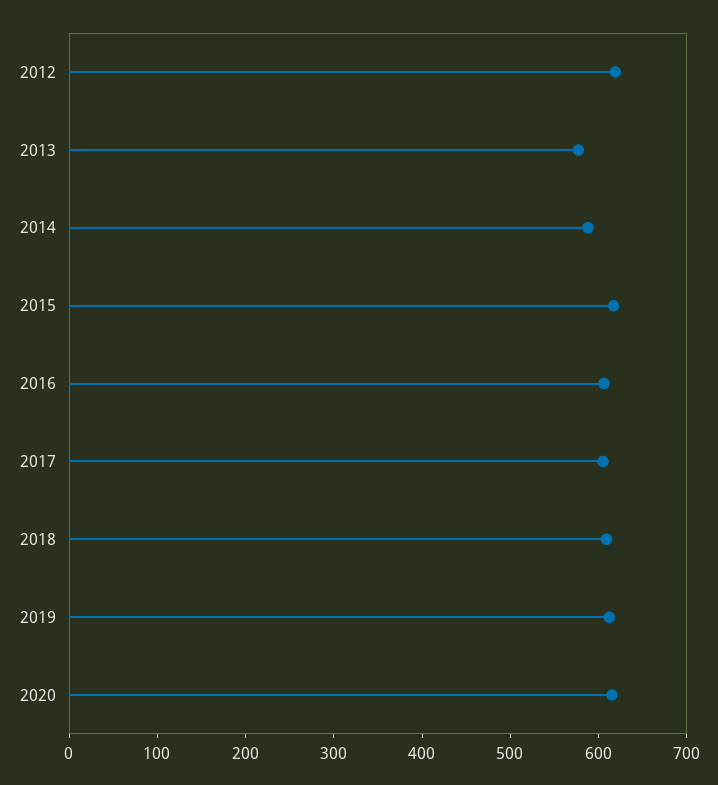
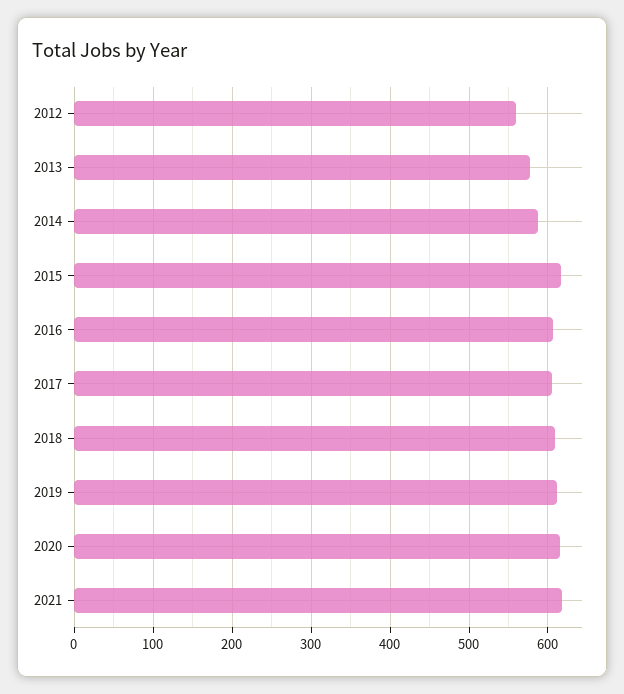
2012: 620 -> 560
2021: none -> 620

